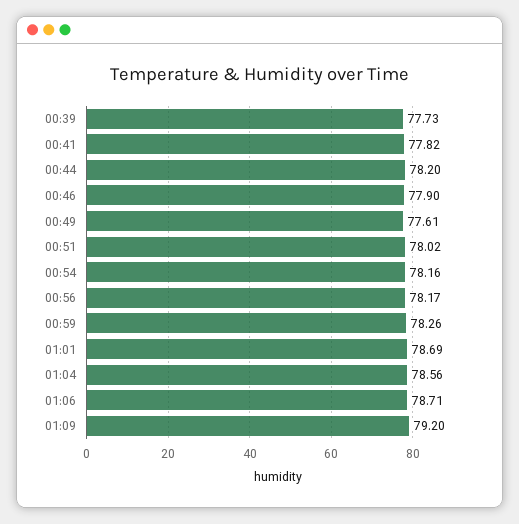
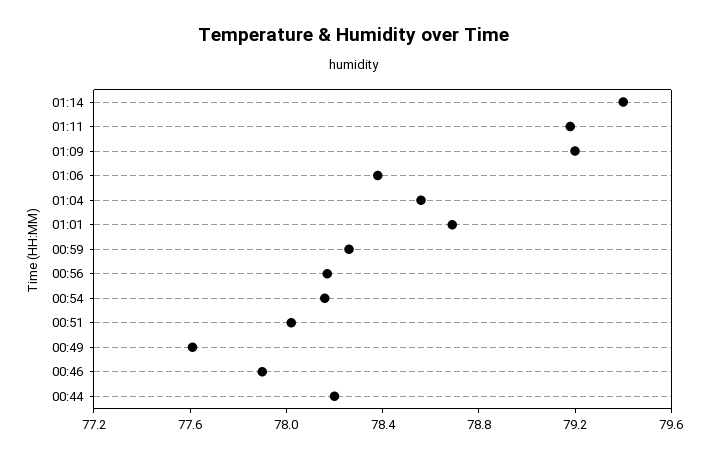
00:39: 77.73 -> none
00:41: 77.82 -> none
01:06: 78.71 -> 78.4
01:14: none -> 79.4
01:11: none -> 79.2

